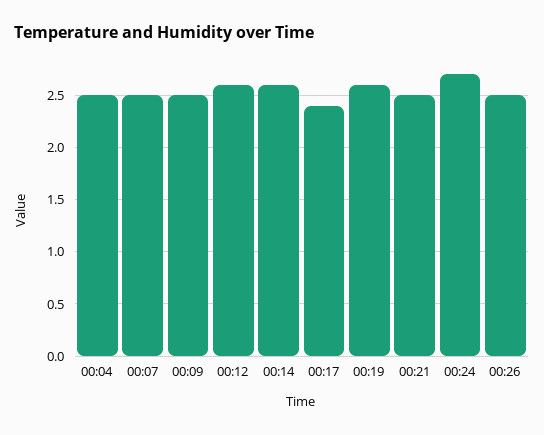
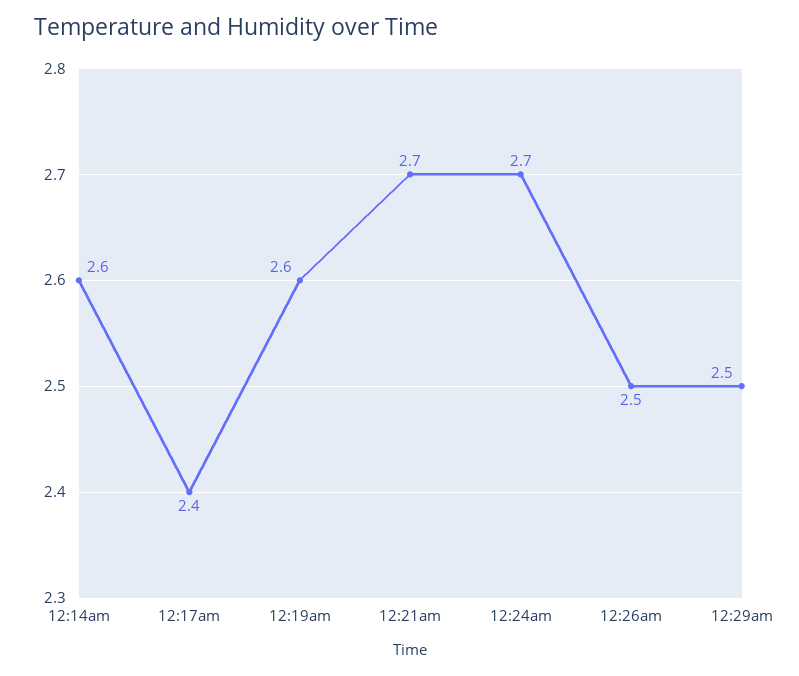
00:04: 2.5 -> none
00:07: 2.5 -> none
00:09: 2.5 -> none
00:12: 2.6 -> none
00:21: 2.5 -> 2.7
12:29am: none -> 2.5

